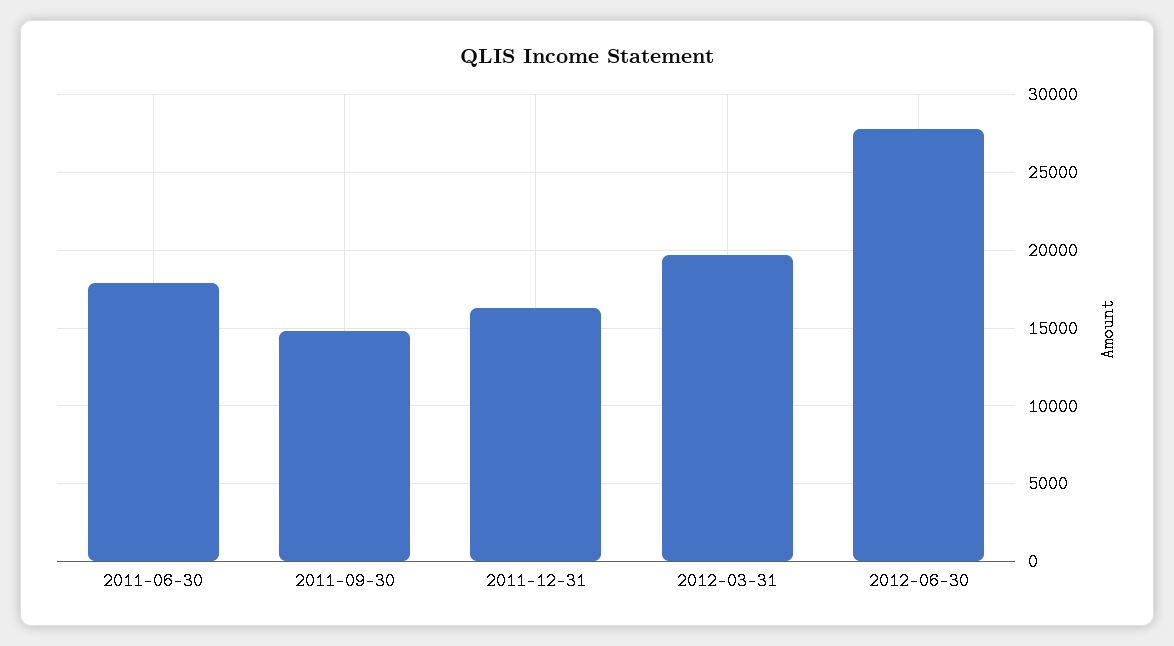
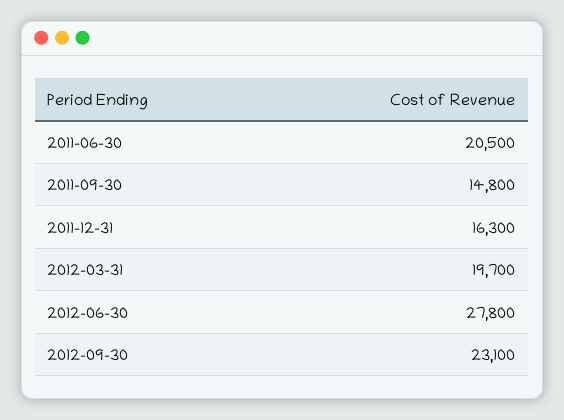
2011-06-30: 18000 -> 20500
2012-09-30: none -> 23100

